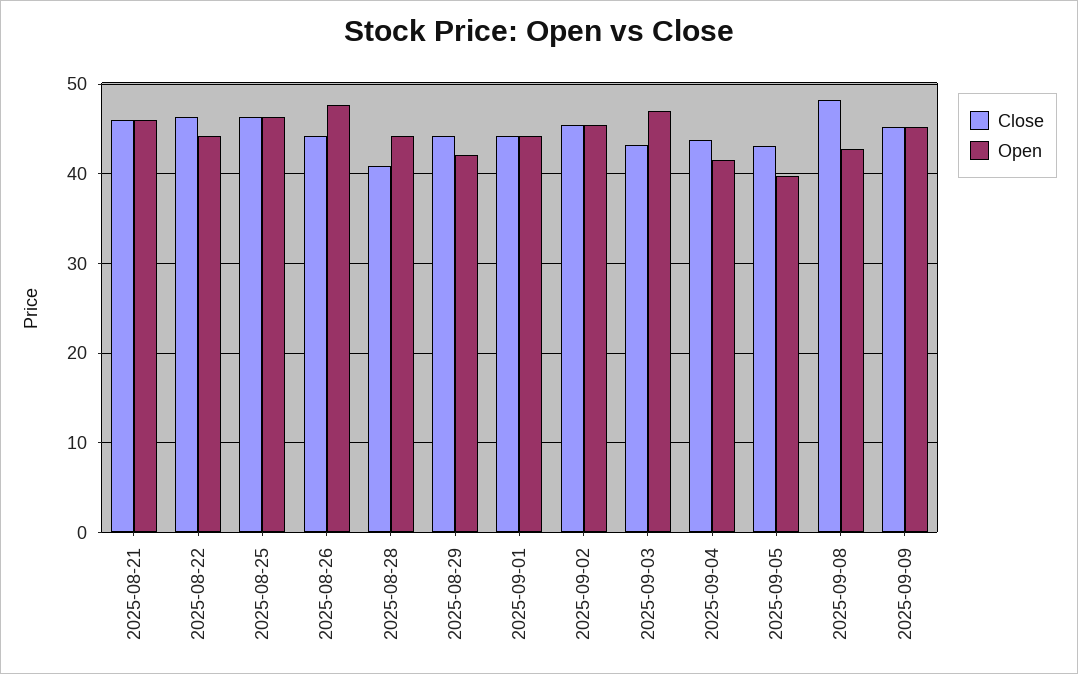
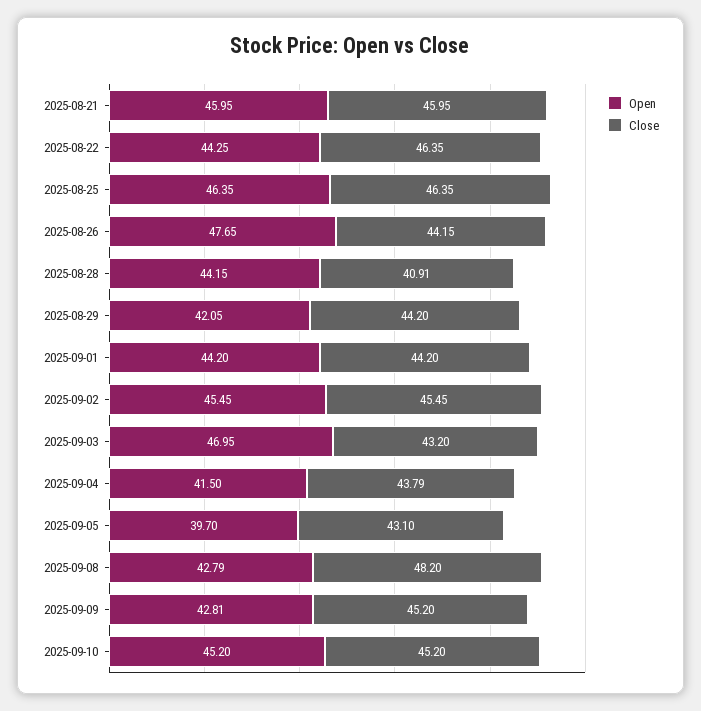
Open, 2025-09-09: 45 -> 42.81
Open, 2025-09-10: none -> 45.2
Close, 2025-09-10: none -> 45.2

